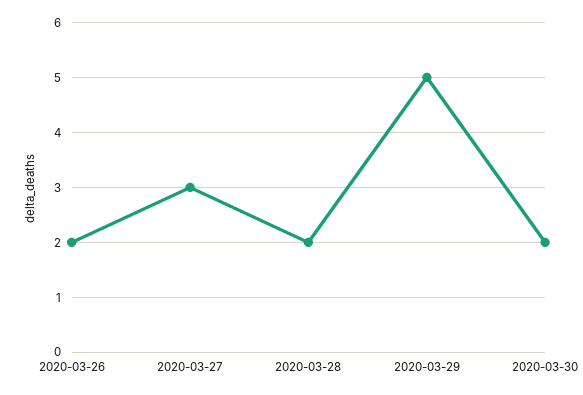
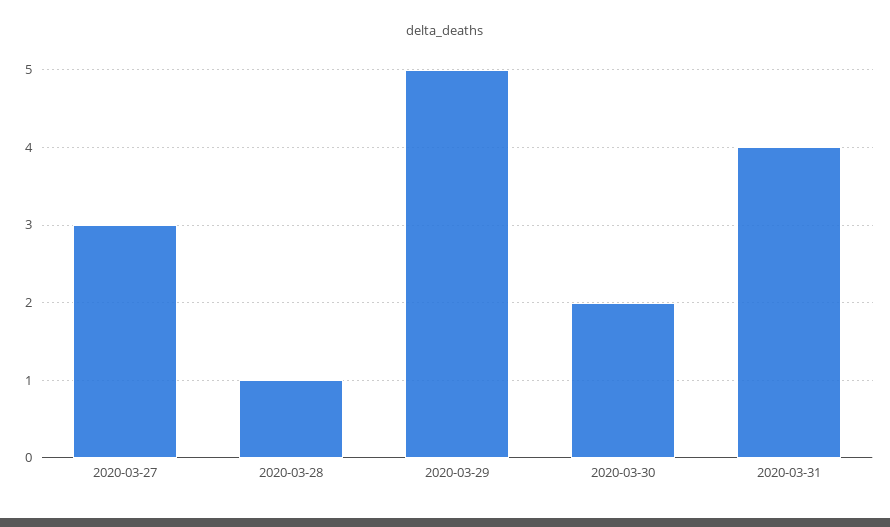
2020-03-26: 2 -> none
2020-03-28: 2 -> 1
2020-03-31: none -> 4

